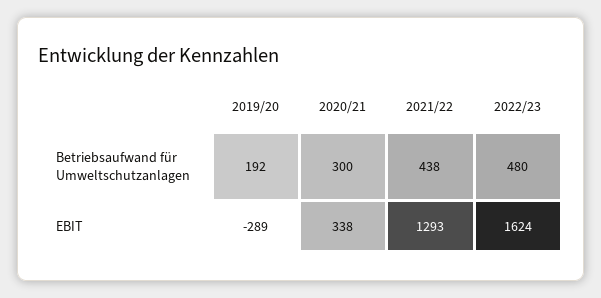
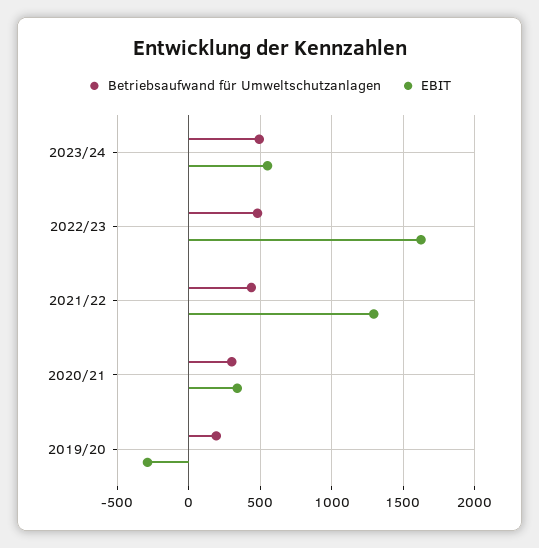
Betriebsaufwand für Umweltschutzanlagen, 2023/24: none -> 500
EBIT, 2023/24: none -> 550

